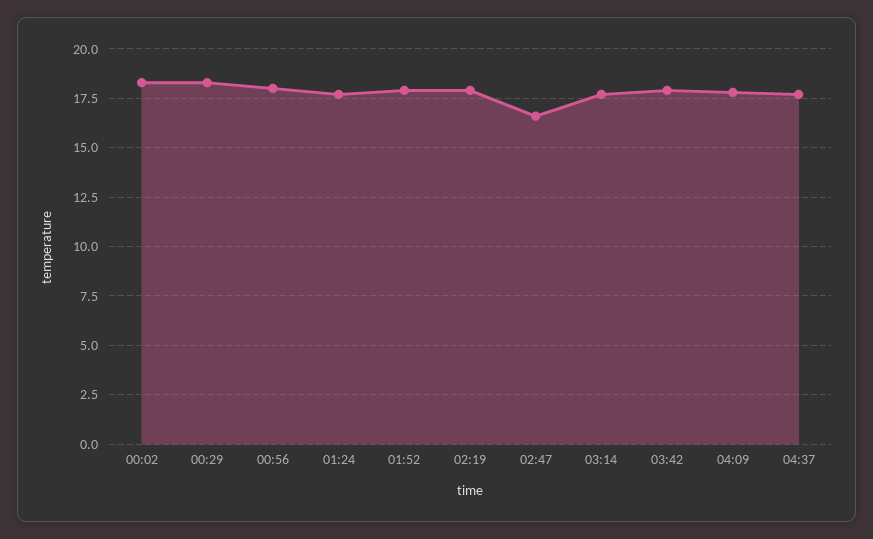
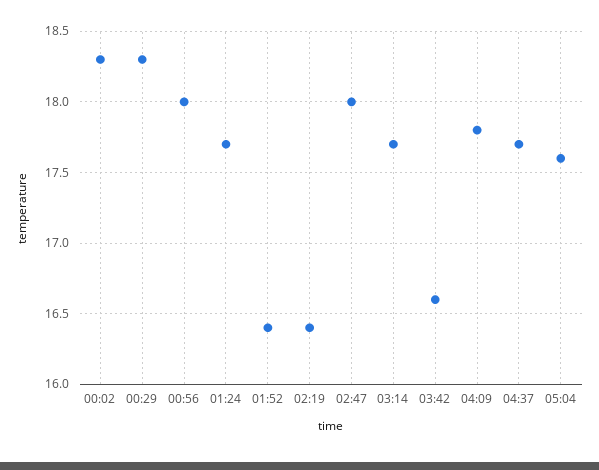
01:52: 18 -> 16.4
02:19: 18 -> 16.4
02:47: 16.5 -> 18
03:42: 18 -> 16.6
05:04: none -> 17.6

